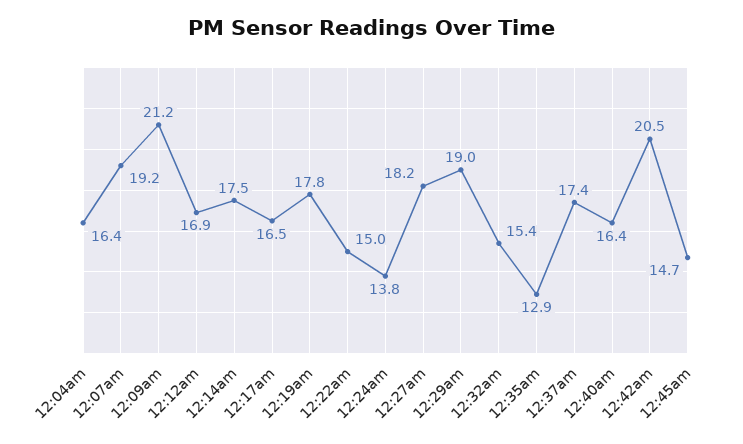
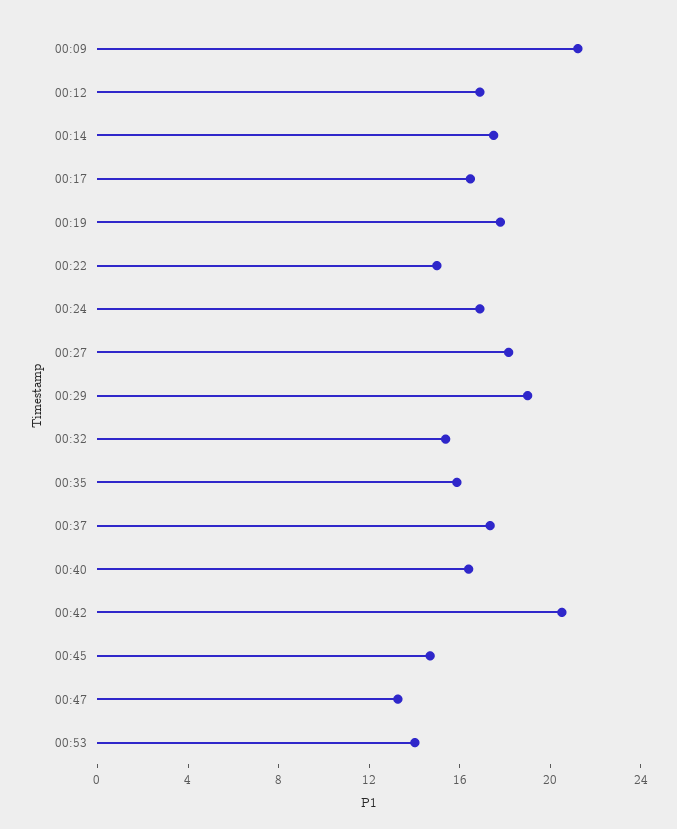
12:04am: 16.4 -> none
12:07am: 19.2 -> none
12:24am: 13.8 -> 17
12:35am: 12.9 -> 16
00:47: none -> 13
00:53: none -> 14

